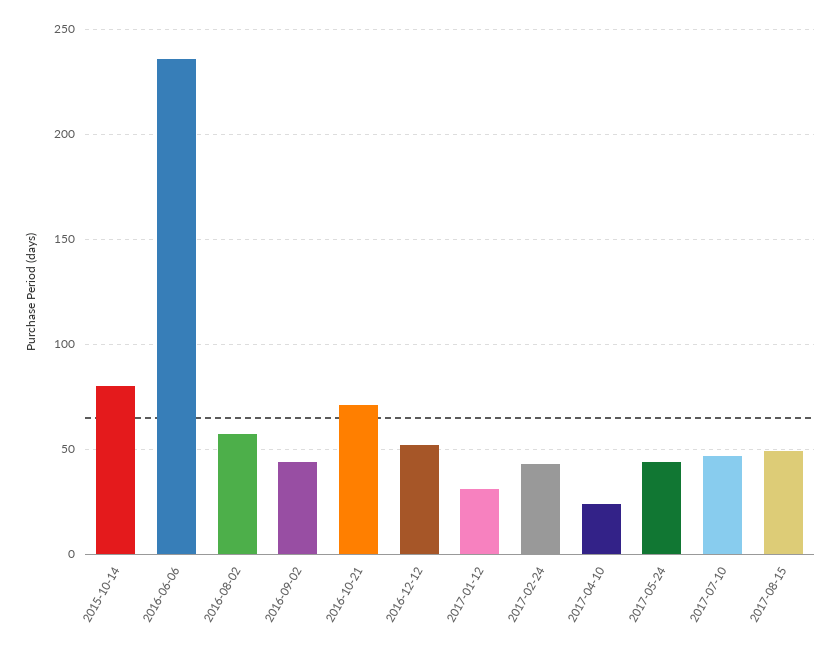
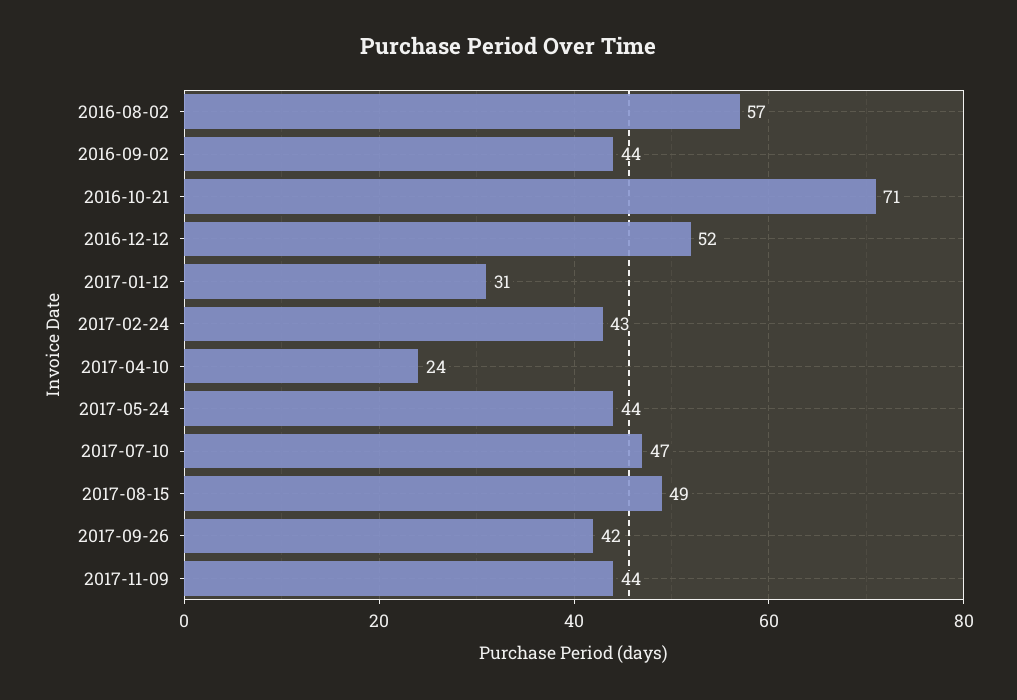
2015-10-14: 80 -> none
2016-06-06: 235 -> none
2017-09-26: none -> 42
2017-11-09: none -> 44

